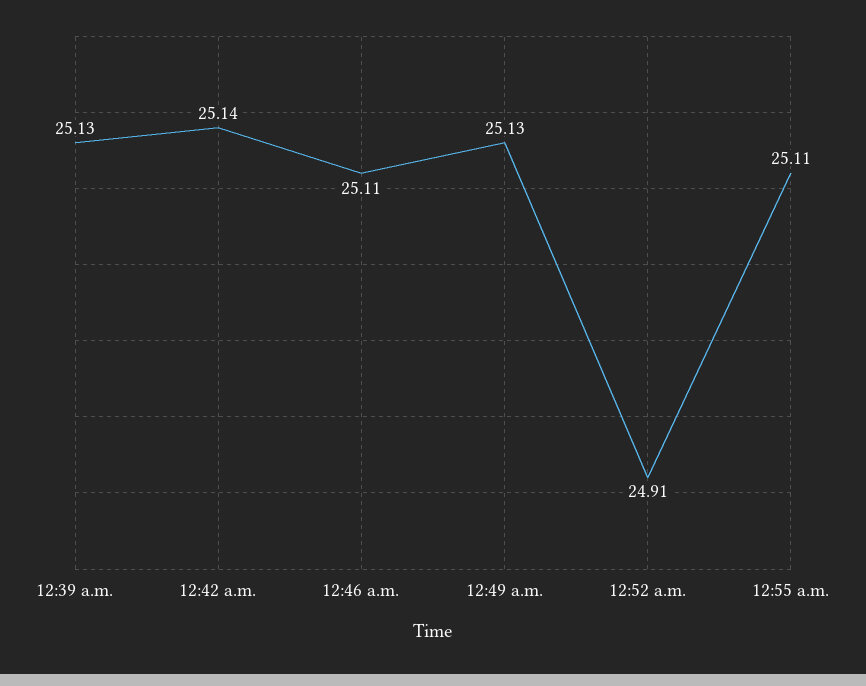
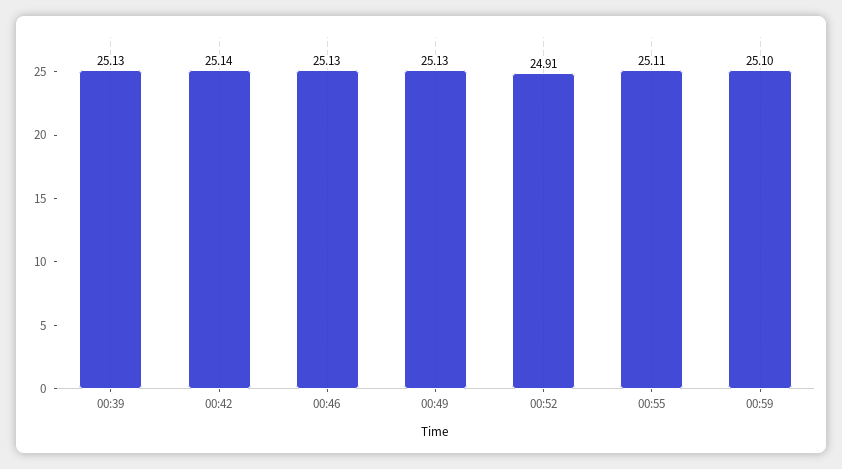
12:46 a.m.: 25.11 -> 25.13
00:59: none -> 25.1

